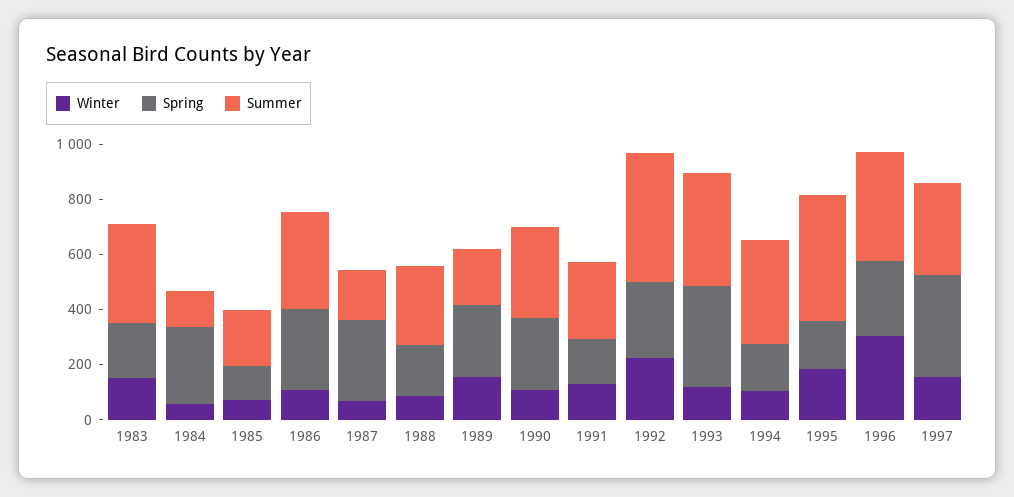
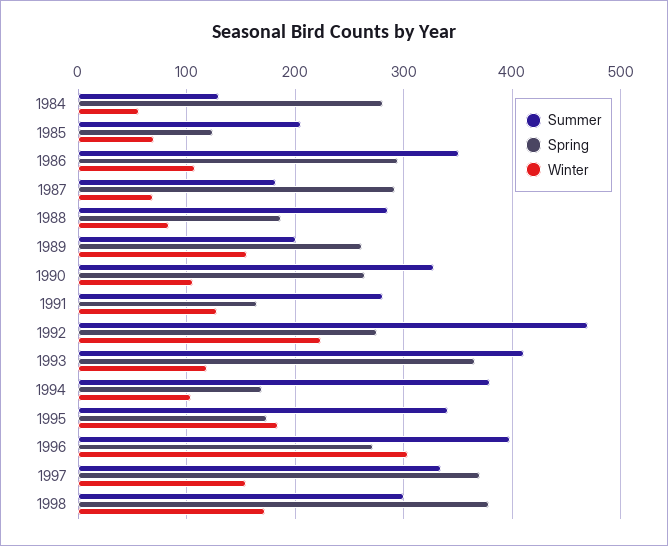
Winter, 1983: 150 -> none
Spring, 1983: 200 -> none
Summer, 1983: 350 -> none
Summer, 1995: 450 -> 340
Summer, 1998: none -> 300
Spring, 1998: none -> 380
Winter, 1998: none -> 170

